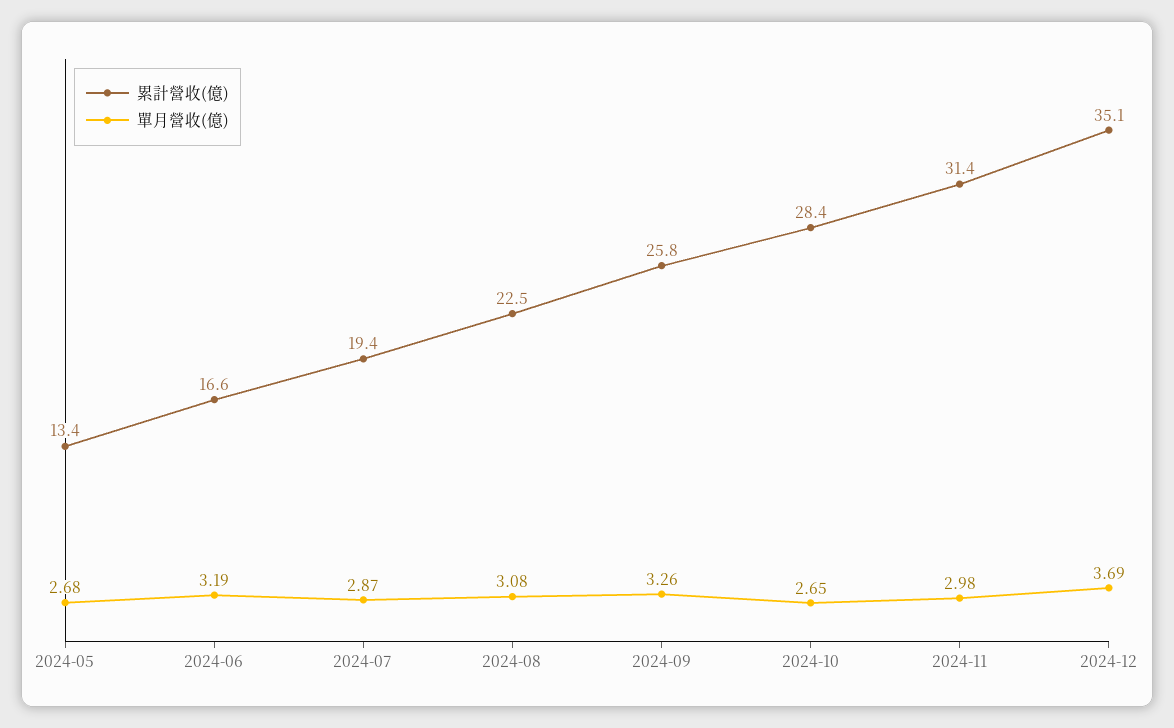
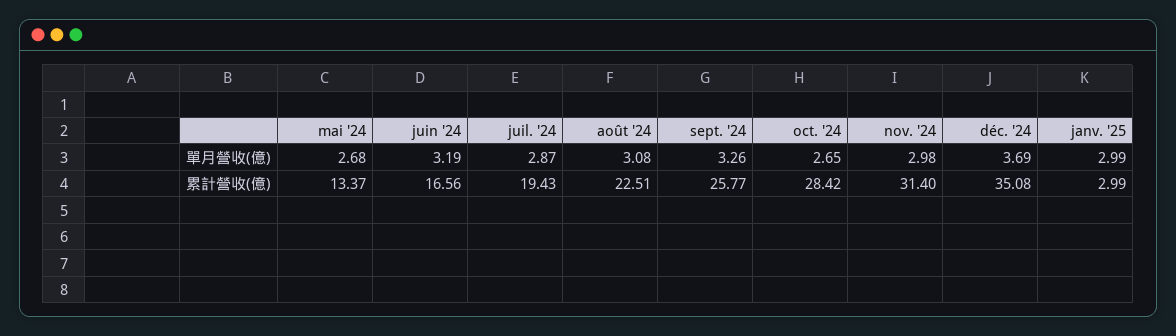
單月營收(億), janv. '25: none -> 2.99
累計營收(億), janv. '25: none -> 2.99

